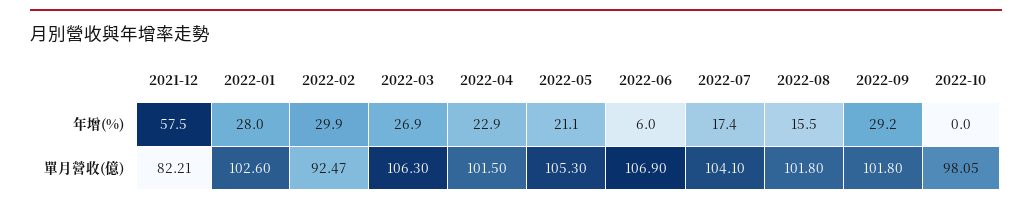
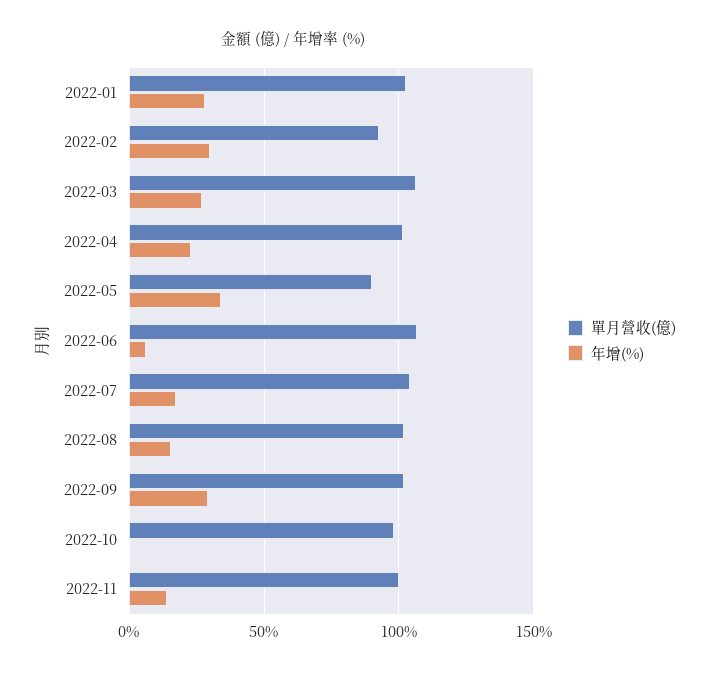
年增(%), 2021-12: 57.5 -> none
年增(%), 2022-05: 21.1 -> 35
單月營收(億), 2021-12: 82.21 -> none
單月營收(億), 2022-05: 105.3 -> 90
單月營收(億), 2022-11: none -> 100
年增(%), 2022-11: none -> 15

